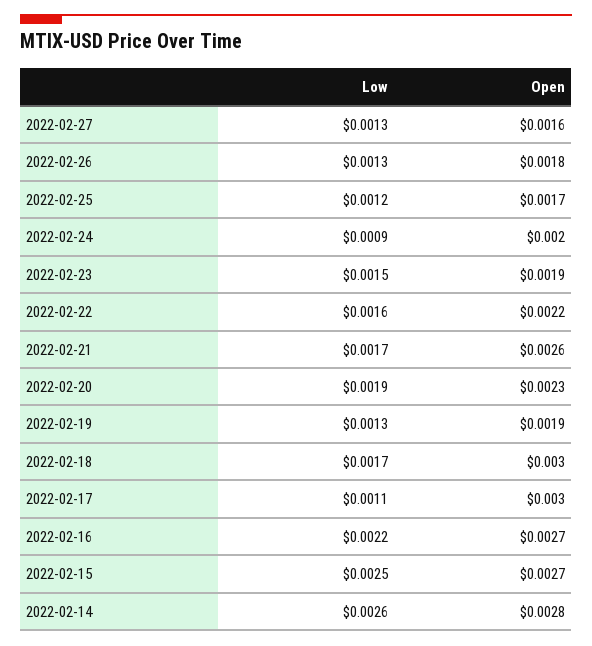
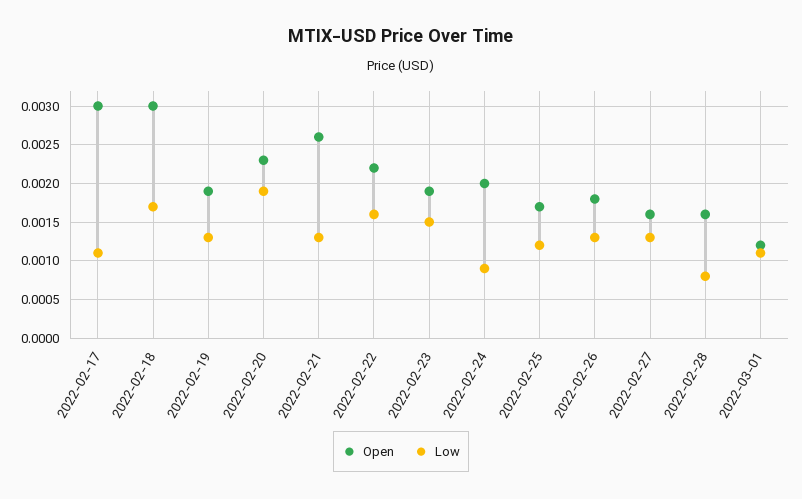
Low, 2022-02-21: 0.0017 -> 0.0013
Low, 2022-02-16: 0.0022 -> none
Open, 2022-02-16: 0.0027 -> none
Low, 2022-02-15: 0.0025 -> none
Open, 2022-02-15: 0.0027 -> none
Low, 2022-02-14: 0.0026 -> none
Open, 2022-02-14: 0.0028 -> none
Open, 2022-02-28: none -> 0.0016
Low, 2022-02-28: none -> 0.0008
Open, 2022-03-01: none -> 0.0012
Low, 2022-03-01: none -> 0.0011

